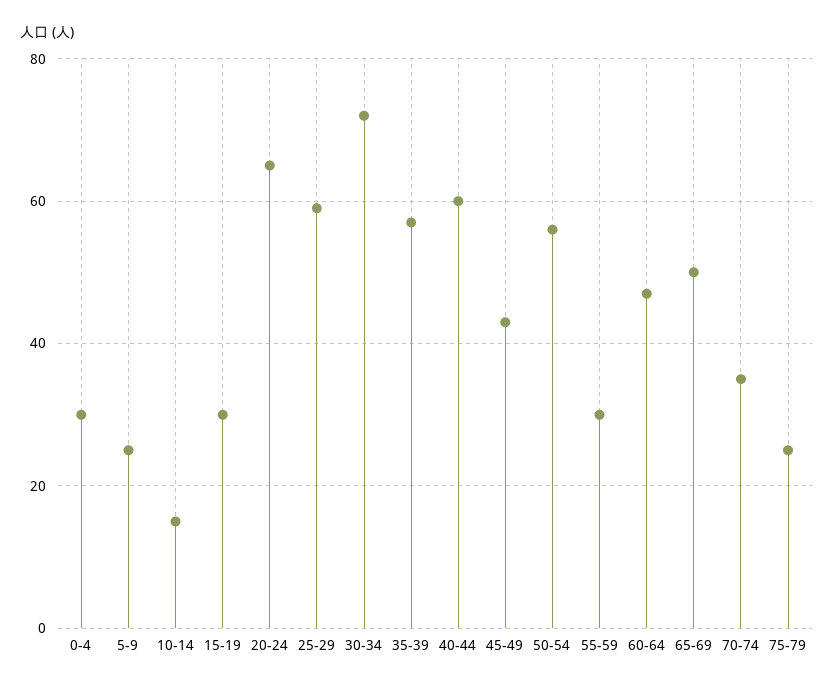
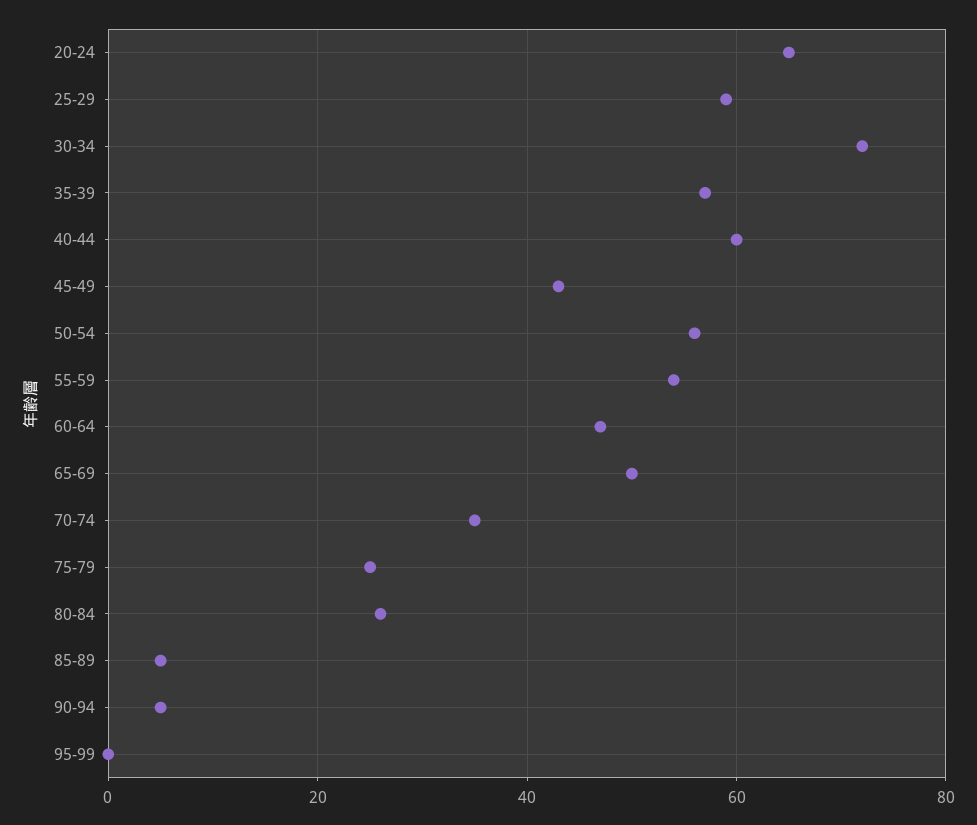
0-4: 30 -> none
5-9: 25 -> none
10-14: 15 -> none
15-19: 30 -> none
55-59: 30 -> 55
80-84: none -> 25
85-89: none -> 5
90-94: none -> 5
95-99: none -> 0

